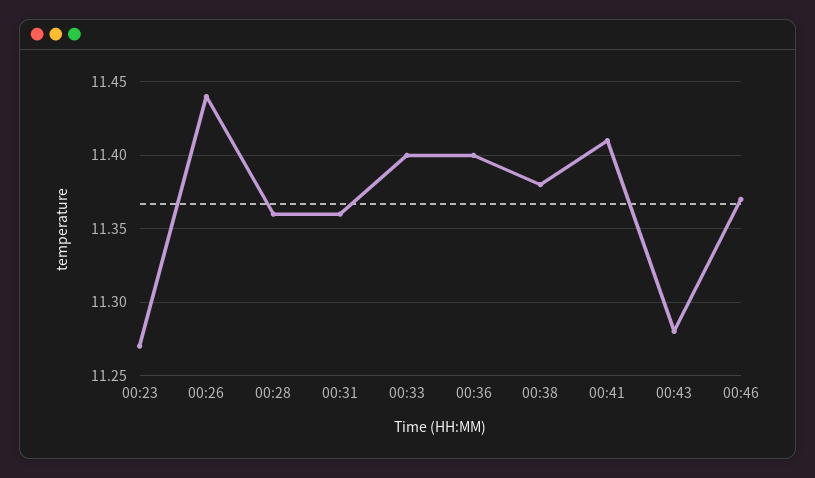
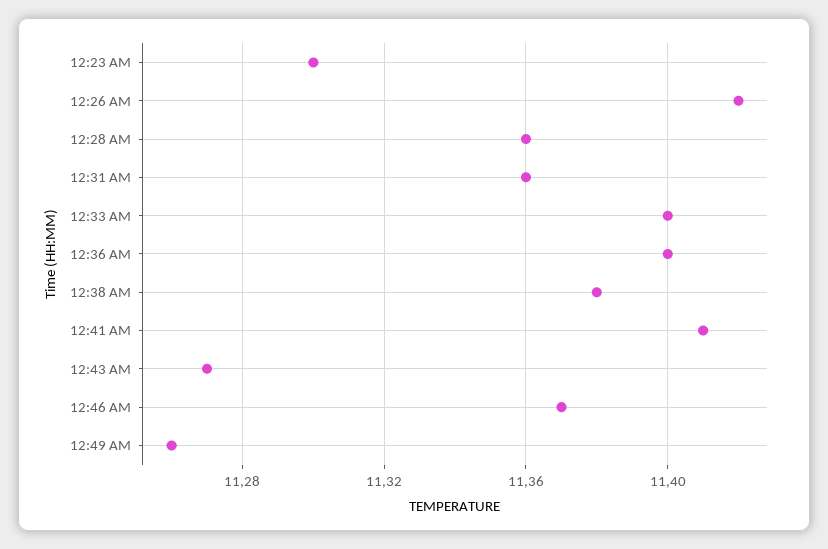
00:23: 11.27 -> 11.3
00:26: 11.44 -> 11.42
00:43: 11.28 -> 11.27
12:49 AM: none -> 11.26

